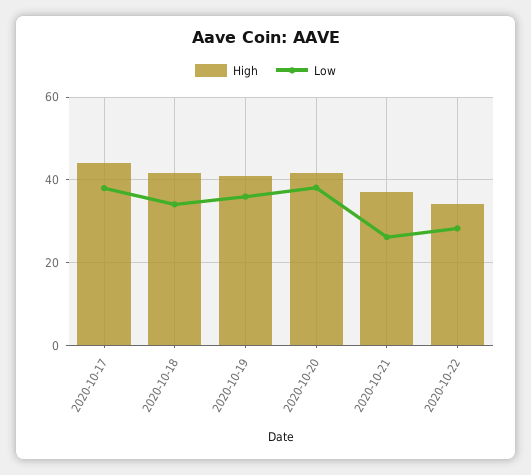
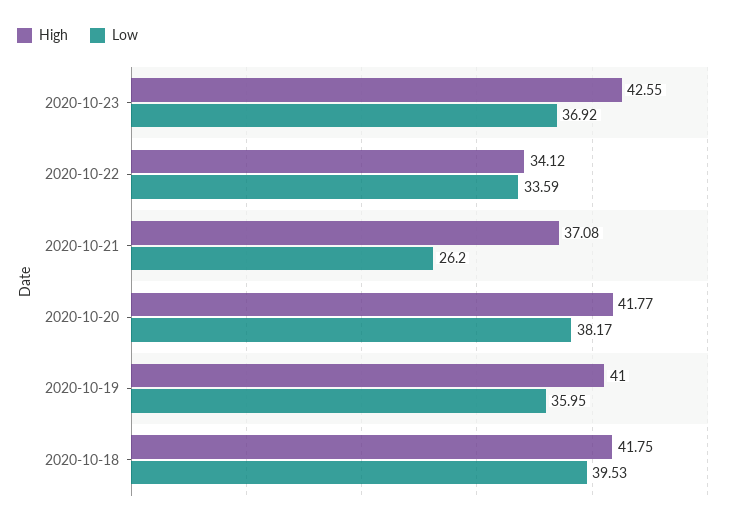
High, 2020-10-17: 44 -> none
Low, 2020-10-17: 38 -> none
Low, 2020-10-18: 34 -> 39.53
Low, 2020-10-22: 28 -> 33.59
High, 2020-10-23: none -> 42.55
Low, 2020-10-23: none -> 36.92

